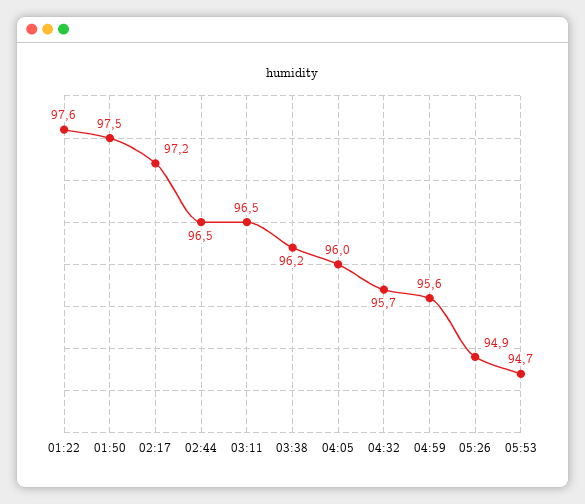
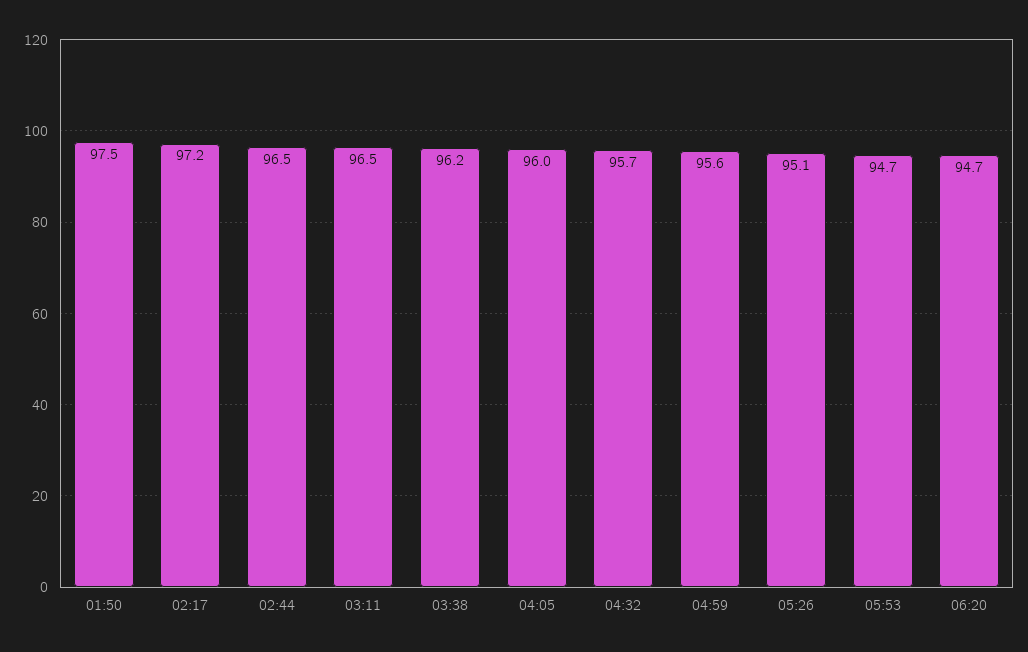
01:22: 97.6 -> none
05:26: 94.9 -> 95.1
06:20: none -> 94.7

